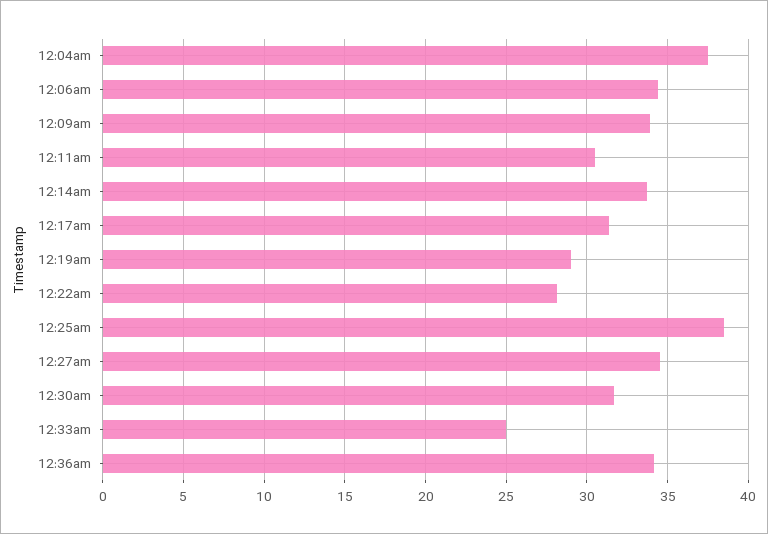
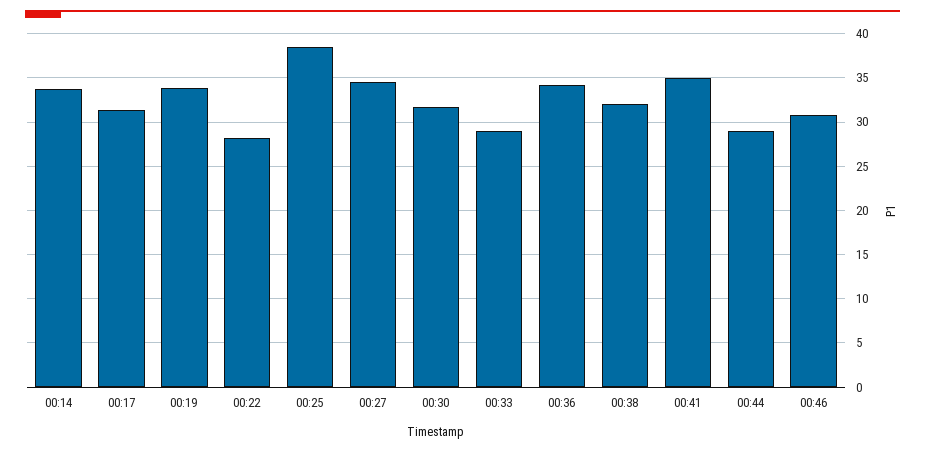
12:04am: 37.5 -> none
12:06am: 34.5 -> none
12:09am: 34 -> none
12:11am: 30.5 -> none
12:19am: 29 -> 34
12:33am: 25 -> 29
00:38: none -> 32
00:41: none -> 35
00:44: none -> 29
00:46: none -> 31

